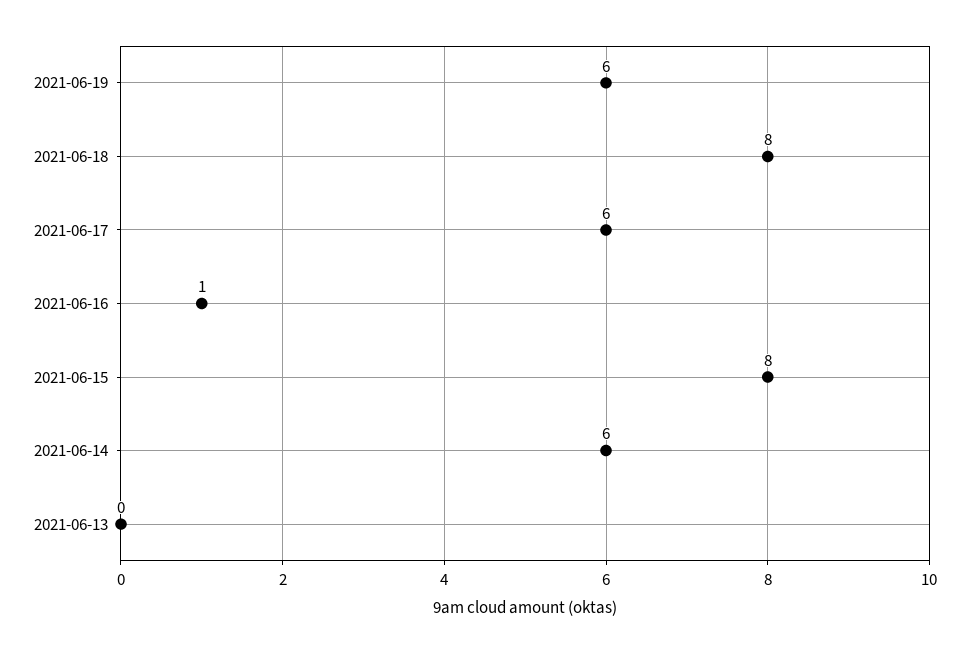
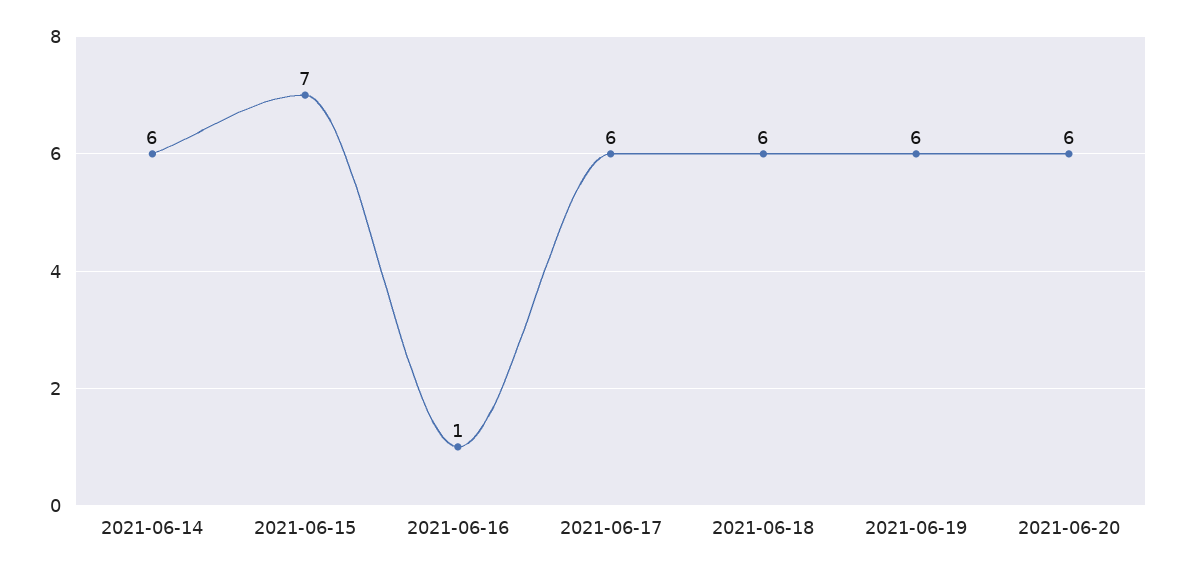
2021-06-18: 8 -> 6
2021-06-15: 8 -> 7
2021-06-13: 0 -> none
2021-06-20: none -> 6

